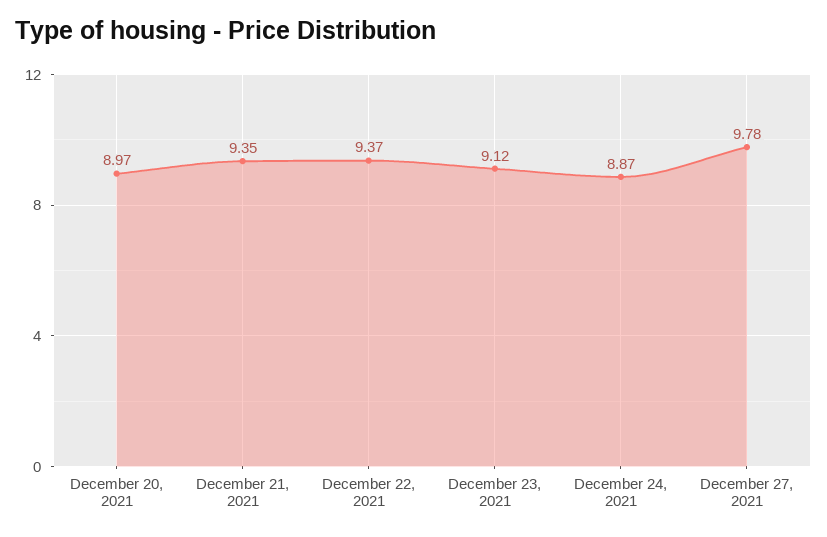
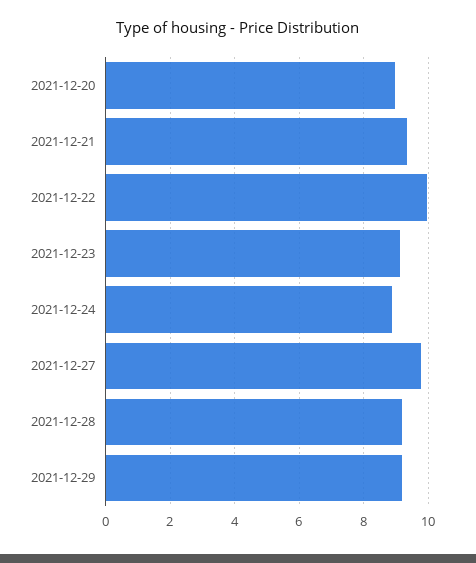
December 22, 2021: 9.37 -> 10
2021-12-28: none -> 9.2
2021-12-29: none -> 9.2

